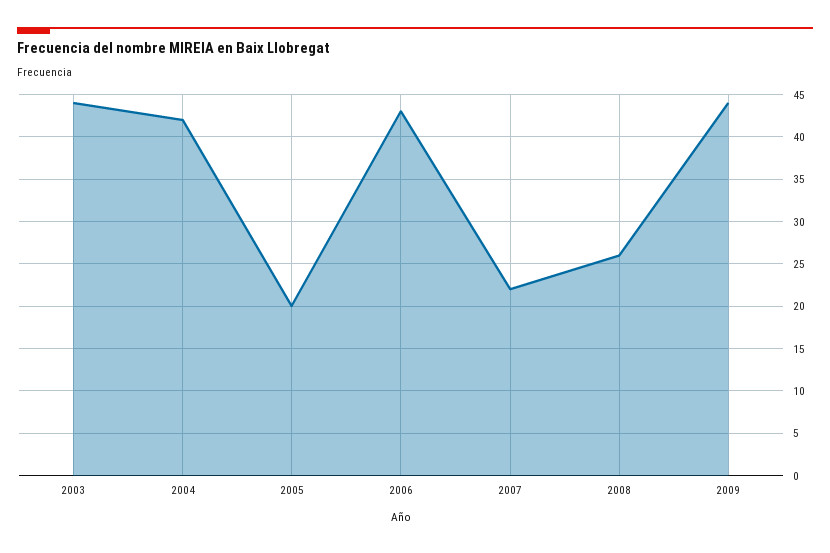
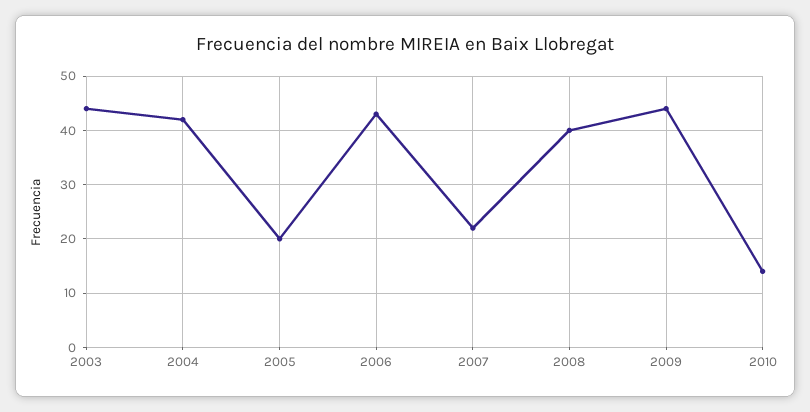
2008: 26 -> 40
2010: none -> 15

